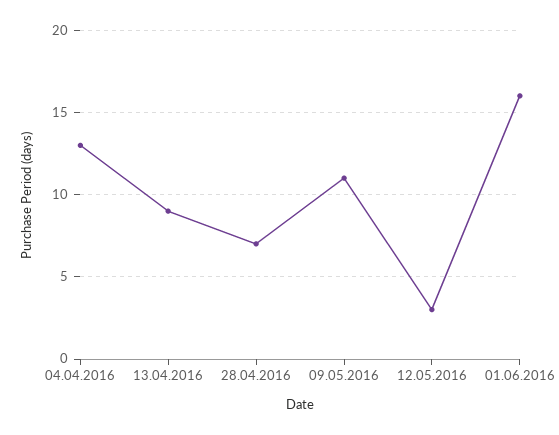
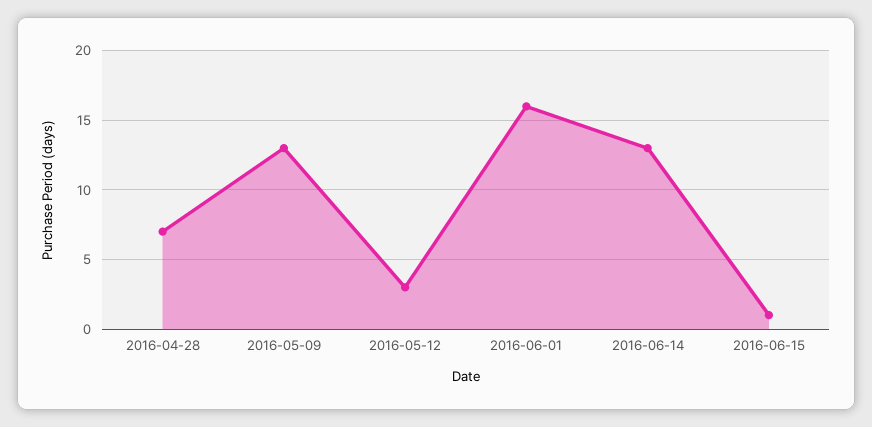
04.04.2016: 13 -> none
13.04.2016: 9 -> none
09.05.2016: 11 -> 13
2016-06-14: none -> 13
2016-06-15: none -> 1

